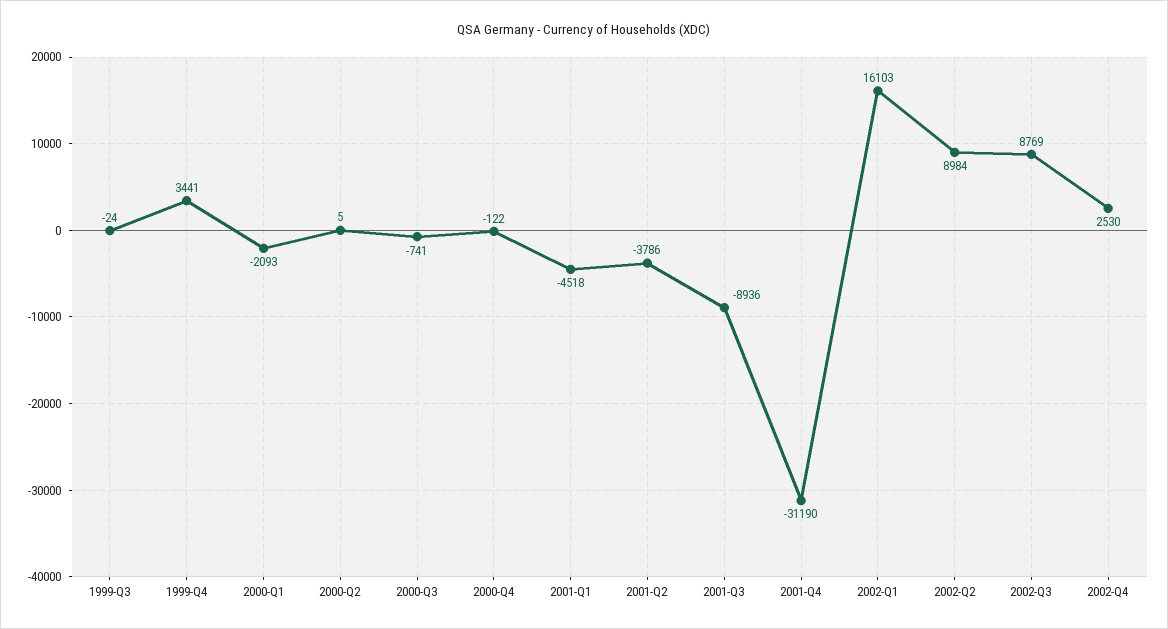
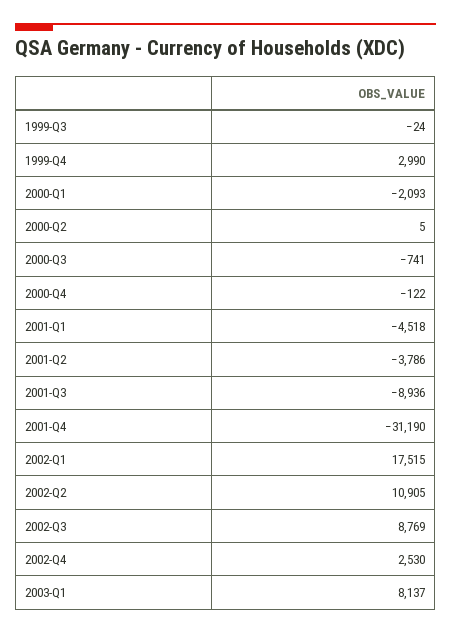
1999-Q4: 3441 -> 2990
2002-Q1: 16103 -> 17515
2002-Q2: 8984 -> 10905
2003-Q1: none -> 8137

